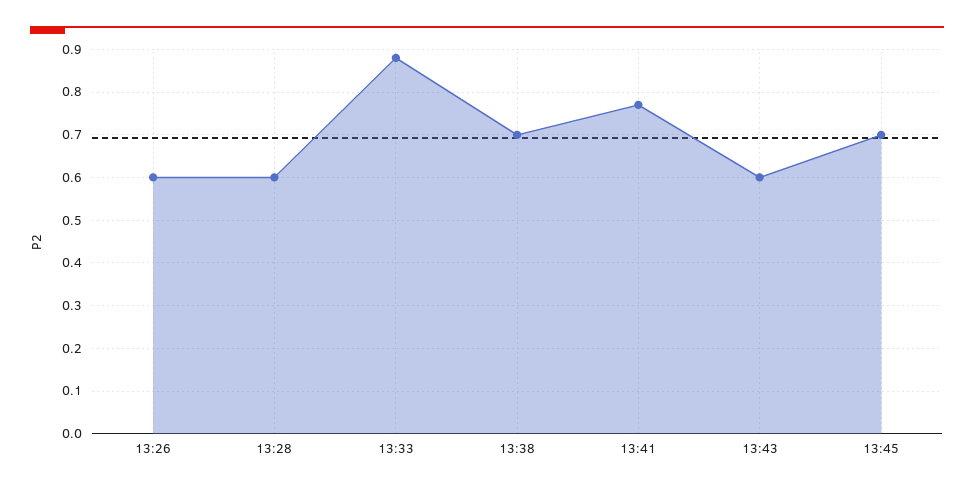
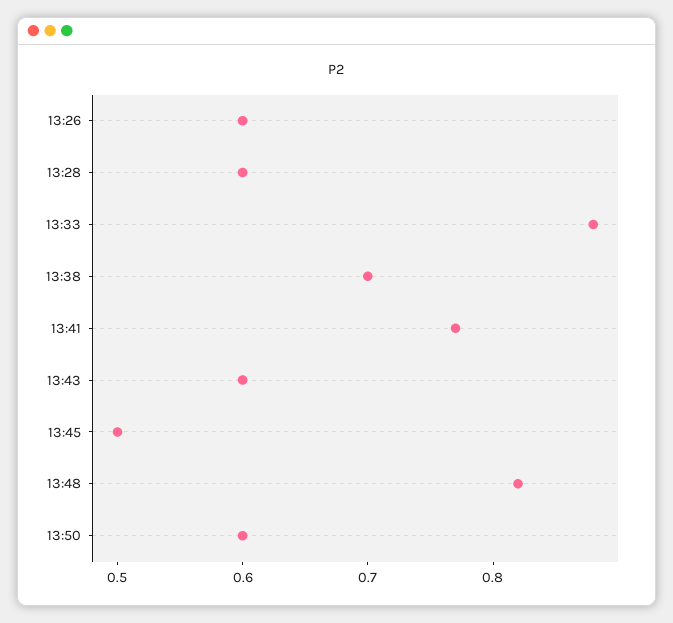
13:45: 0.7 -> 0.5
13:48: none -> 0.82
13:50: none -> 0.6

